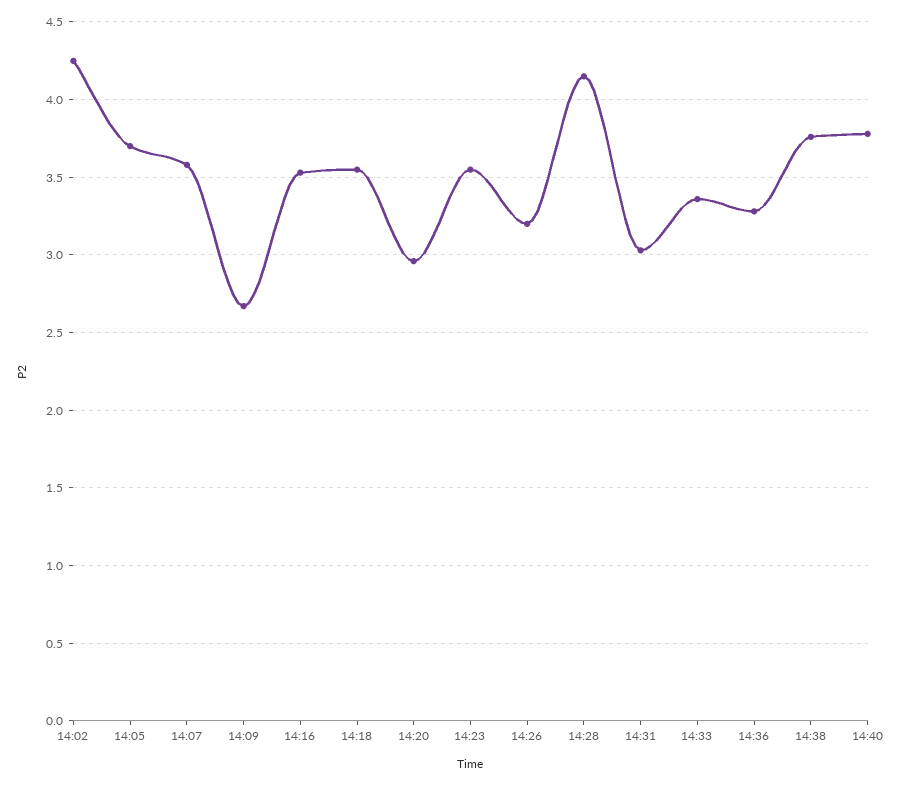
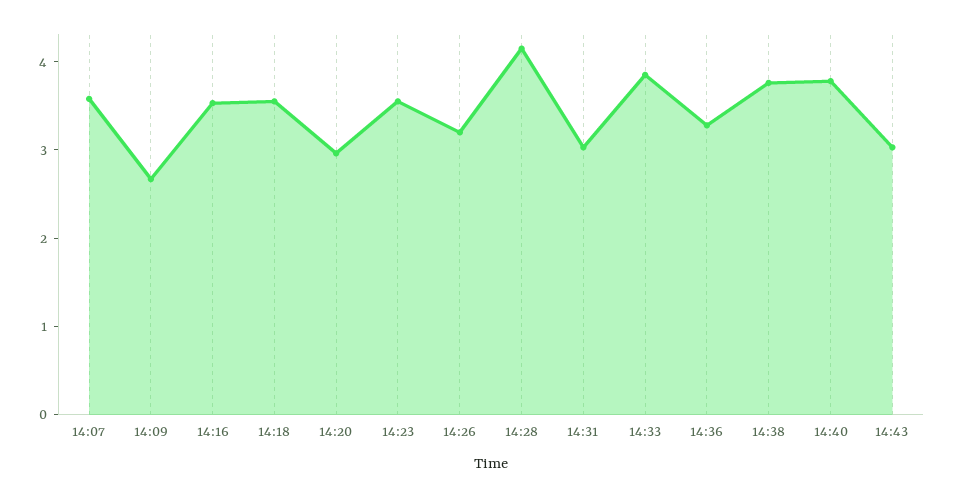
14:02: 4.25 -> none
14:05: 3.7 -> none
14:33: 3.35 -> 3.8
14:43: none -> 3

